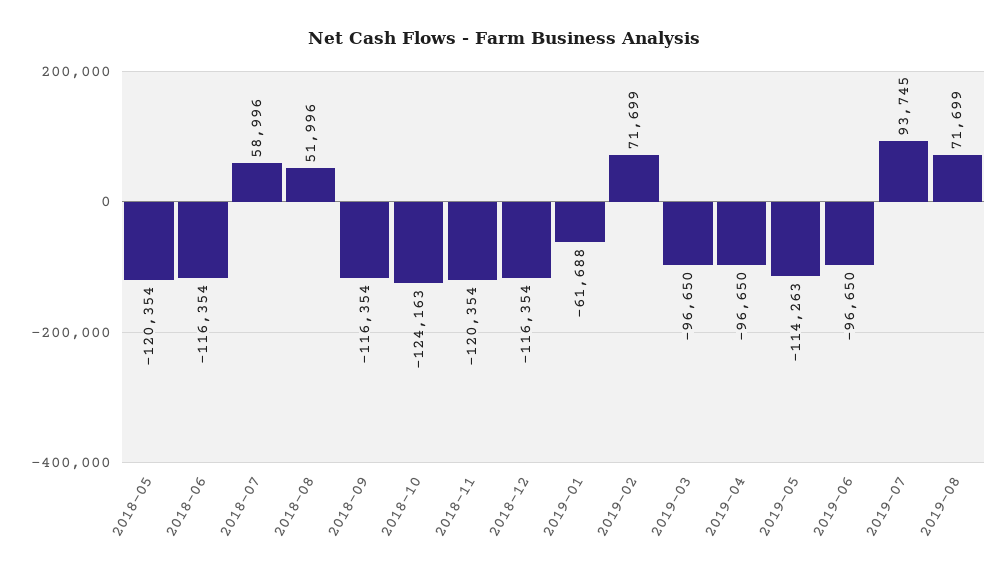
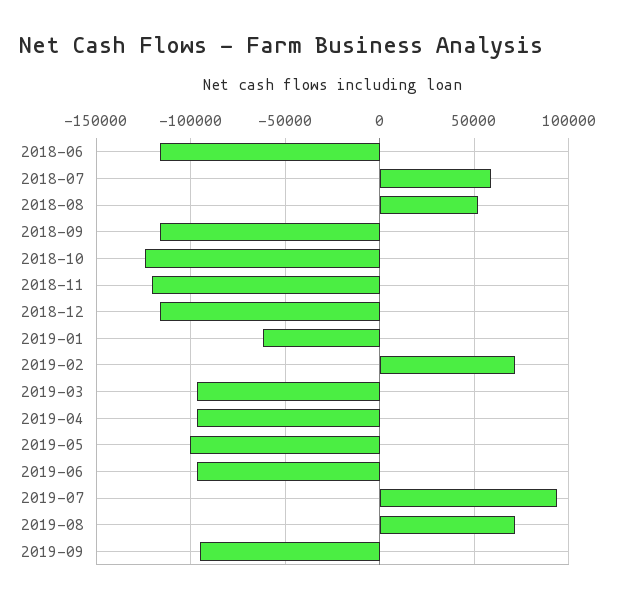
2018-05: -120354 -> none
2019-05: -114263 -> -100000
2019-09: none -> -95000

